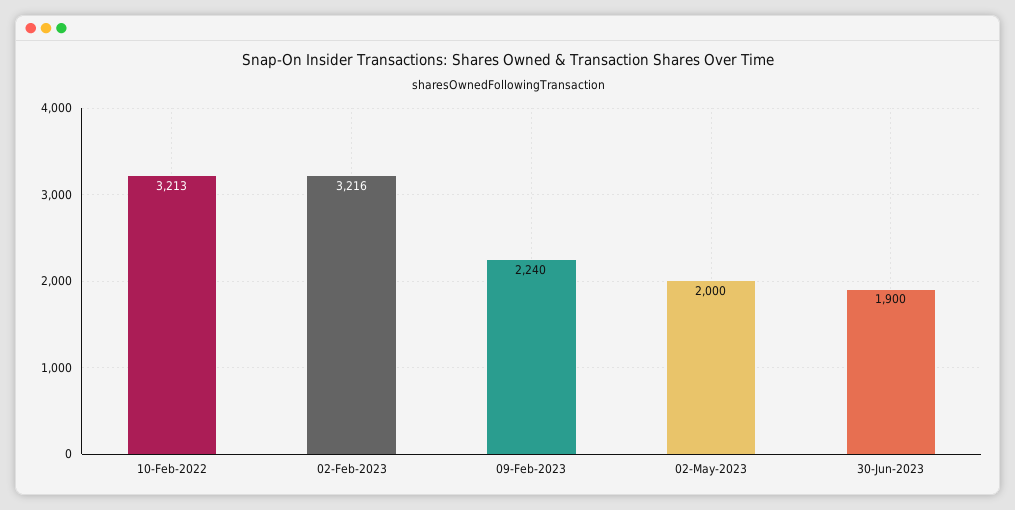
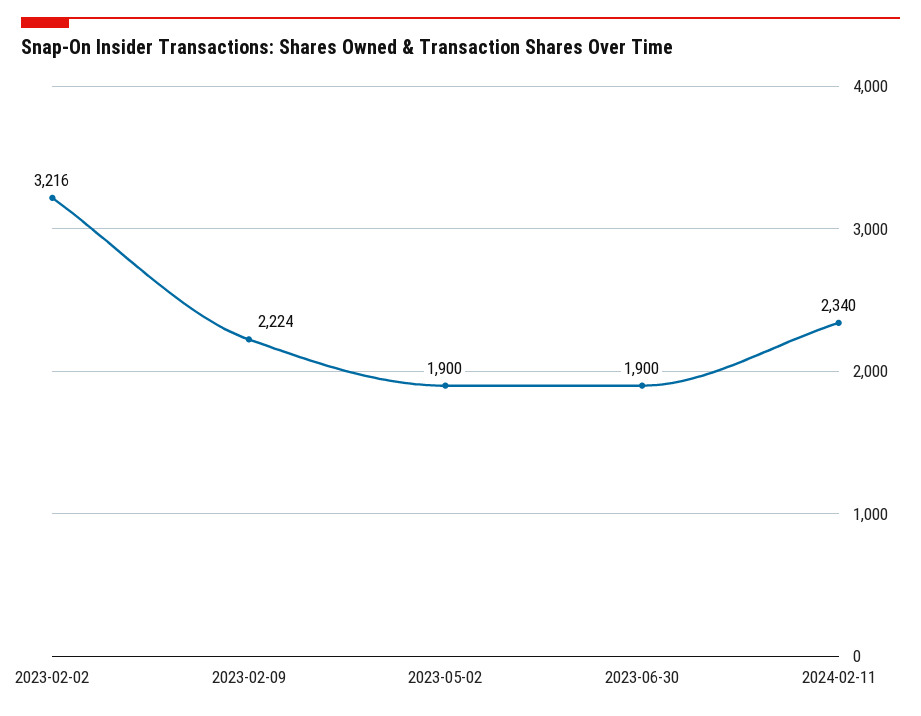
10-Feb-2022: 3213 -> none
09-Feb-2023: 2240 -> 2224
02-May-2023: 2000 -> 1900
2024-02-11: none -> 2340

